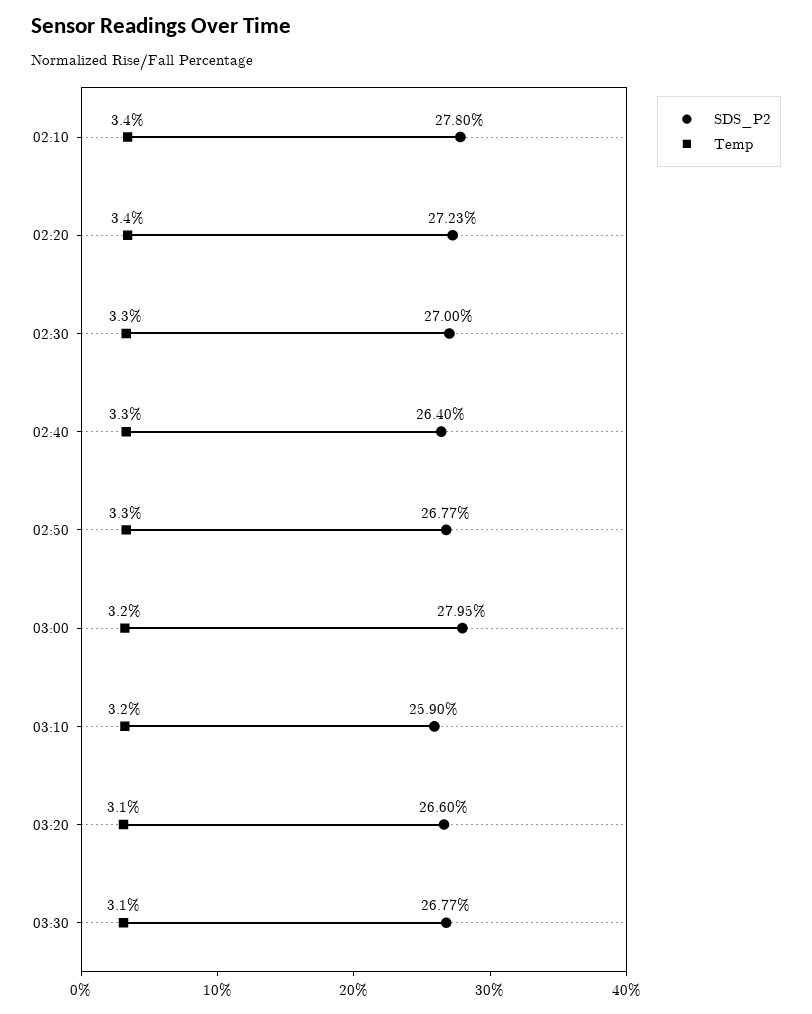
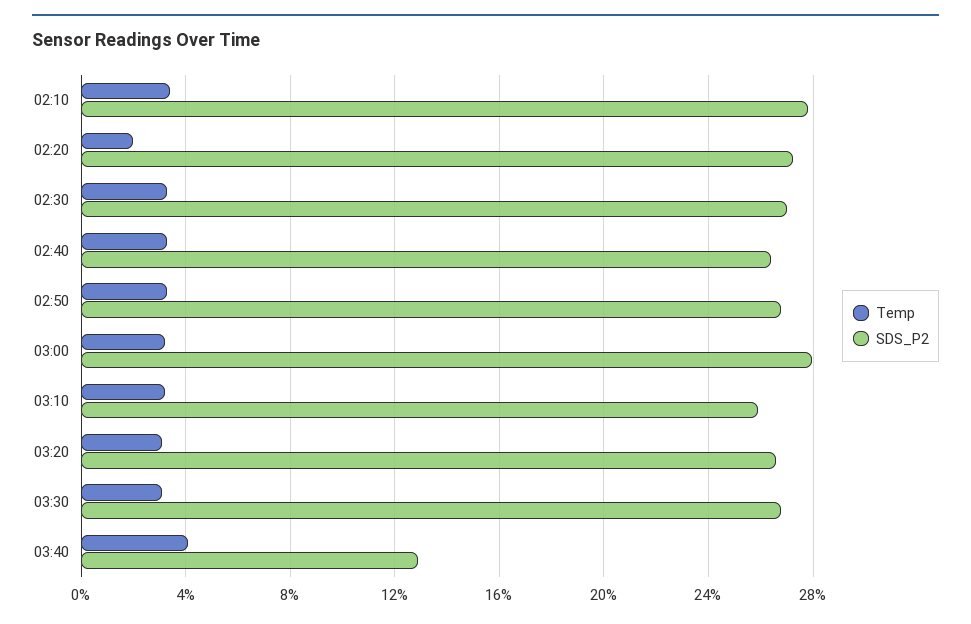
Temp, 02:20: 3.4 -> 2
Temp, 03:40: none -> 4
SDS_P2, 03:40: none -> 13

